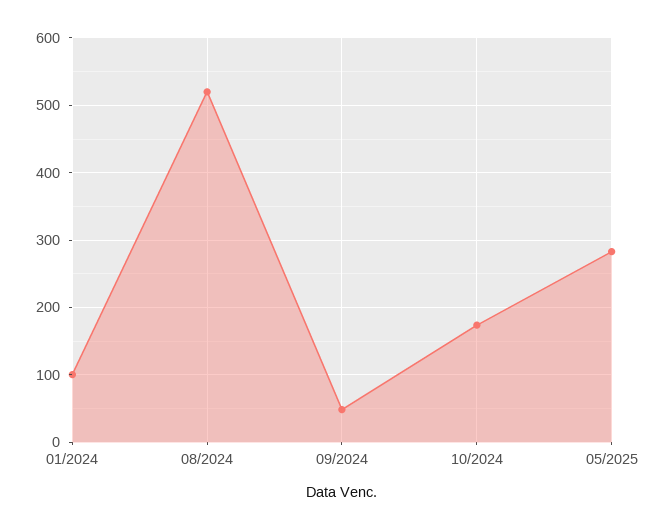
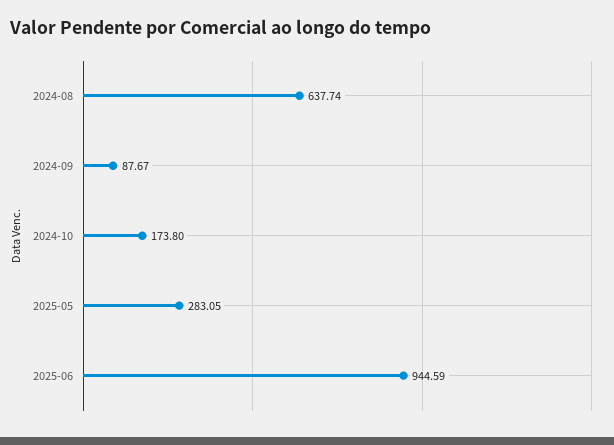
01/2024: 100 -> none
08/2024: 520 -> 637.74
09/2024: 50 -> 87.67
2025-06: none -> 944.59

